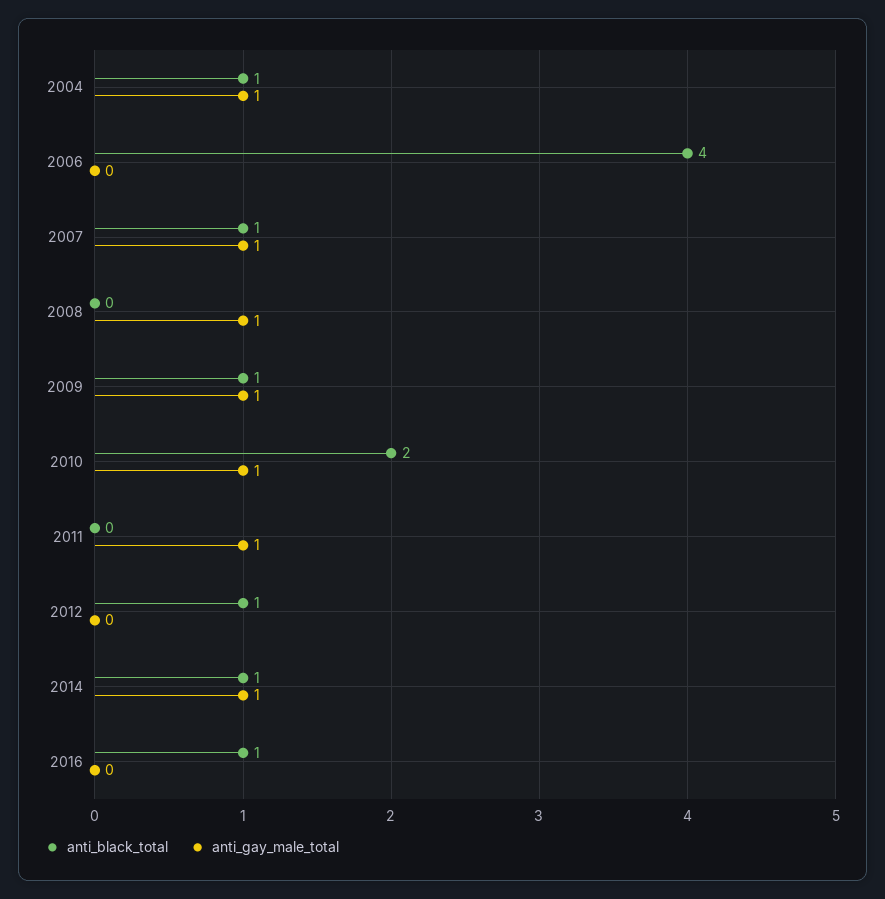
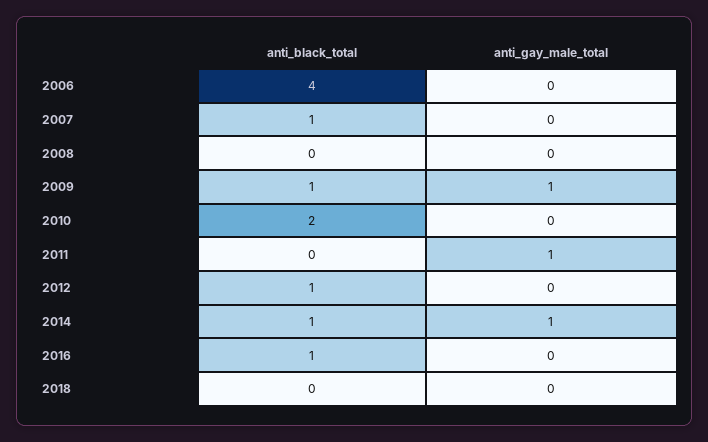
anti_black_total, 2004: 1 -> none
anti_gay_male_total, 2004: 1 -> none
anti_gay_male_total, 2007: 1 -> 0
anti_gay_male_total, 2008: 1 -> 0
anti_gay_male_total, 2010: 1 -> 0
anti_black_total, 2018: none -> 0
anti_gay_male_total, 2018: none -> 0

